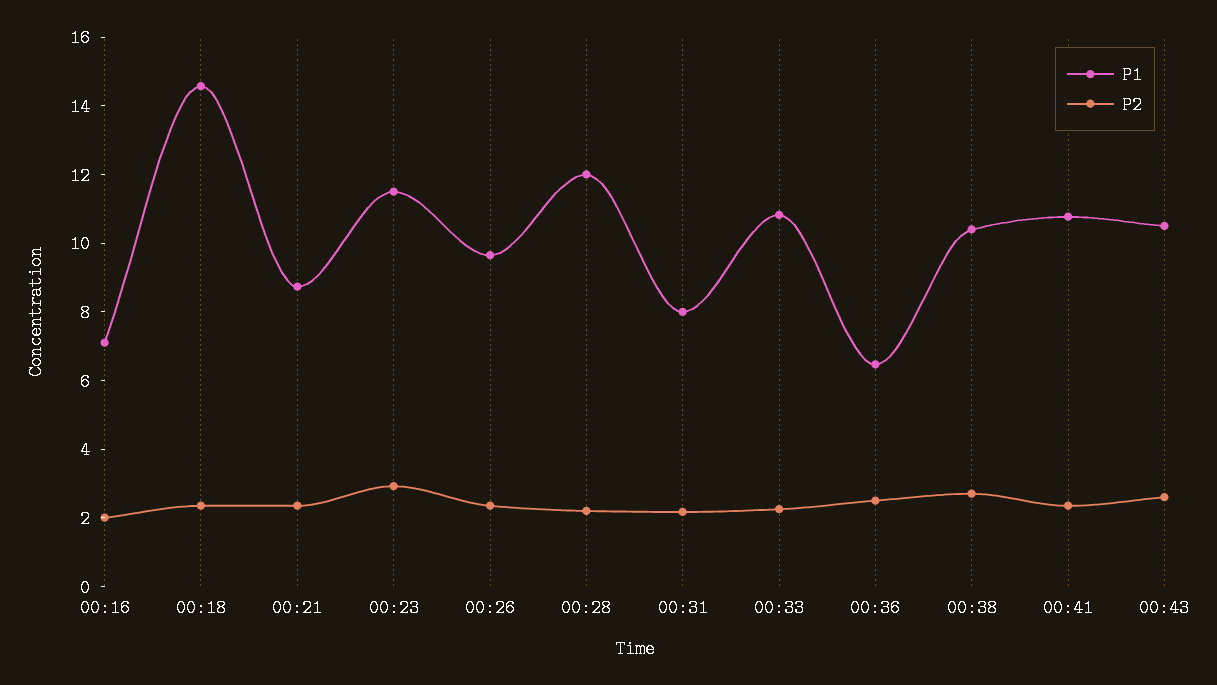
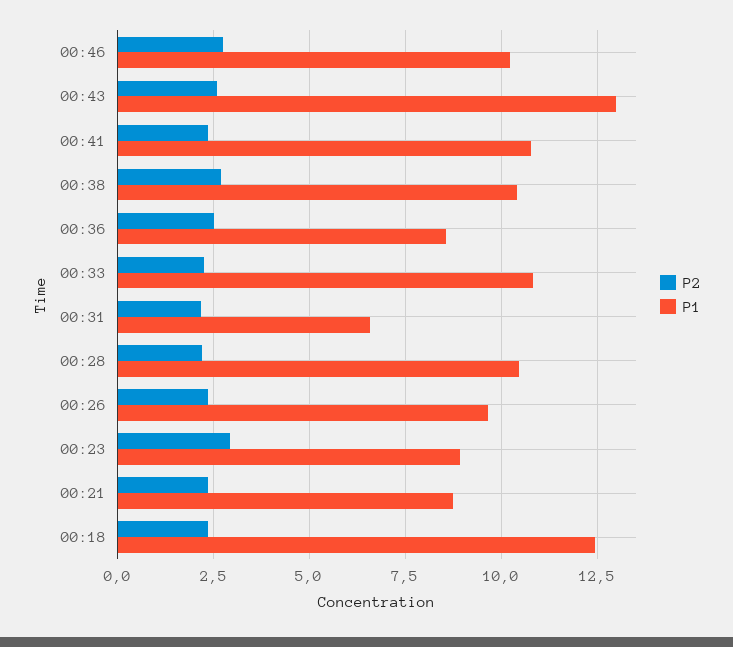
P1, 00:16: 7 -> none
P2, 00:16: 2 -> none
P1, 00:18: 14.5 -> 12.5
P1, 00:23: 11.5 -> 9
P1, 00:28: 12 -> 10.5
P1, 00:31: 8 -> 6.5
P1, 00:36: 6.5 -> 8.5
P1, 00:43: 10.5 -> 13
P2, 00:46: none -> 2.75
P1, 00:46: none -> 10.25

